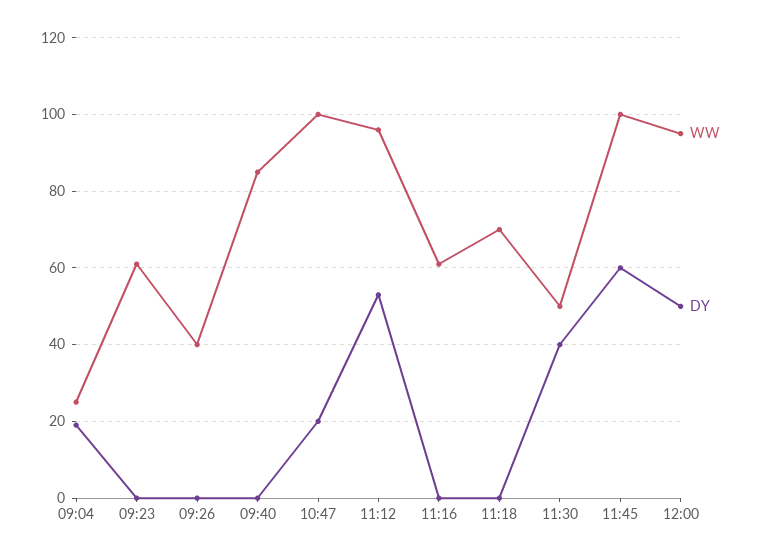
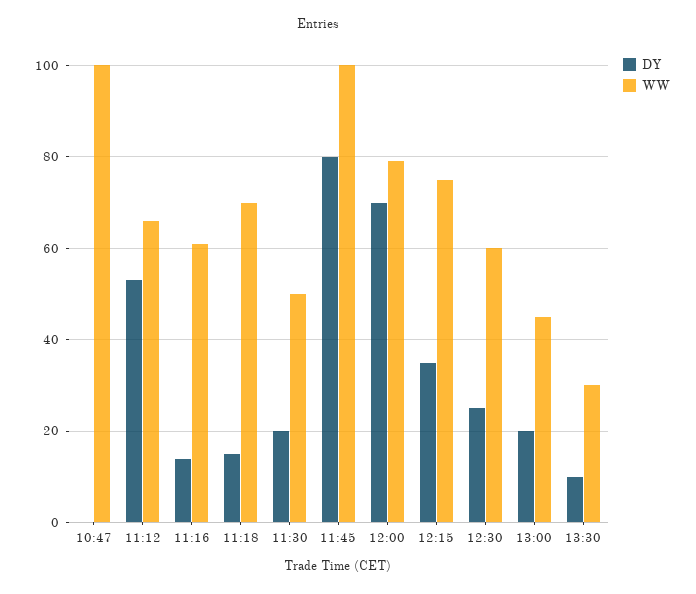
WW, 09:04: 25 -> none
DY, 09:04: 20 -> none
WW, 09:23: 60 -> none
DY, 09:23: 0 -> none
WW, 09:26: 40 -> none
DY, 09:26: 0 -> none
WW, 09:40: 85 -> none
DY, 09:40: 0 -> none
DY, 10:47: 20 -> 0
WW, 11:12: 95 -> 65
DY, 11:16: 0 -> 15
DY, 11:18: 0 -> 15
DY, 11:30: 40 -> 20
DY, 11:45: 60 -> 80
WW, 12:00: 95 -> 80
DY, 12:00: 50 -> 70
DY, 12:15: none -> 35
WW, 12:15: none -> 75
DY, 12:30: none -> 25
WW, 12:30: none -> 60
DY, 13:00: none -> 20
WW, 13:00: none -> 45
DY, 13:30: none -> 10
WW, 13:30: none -> 30

